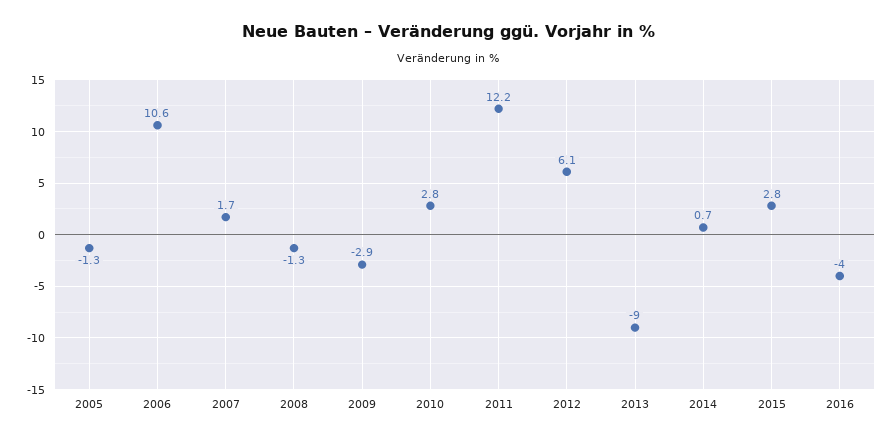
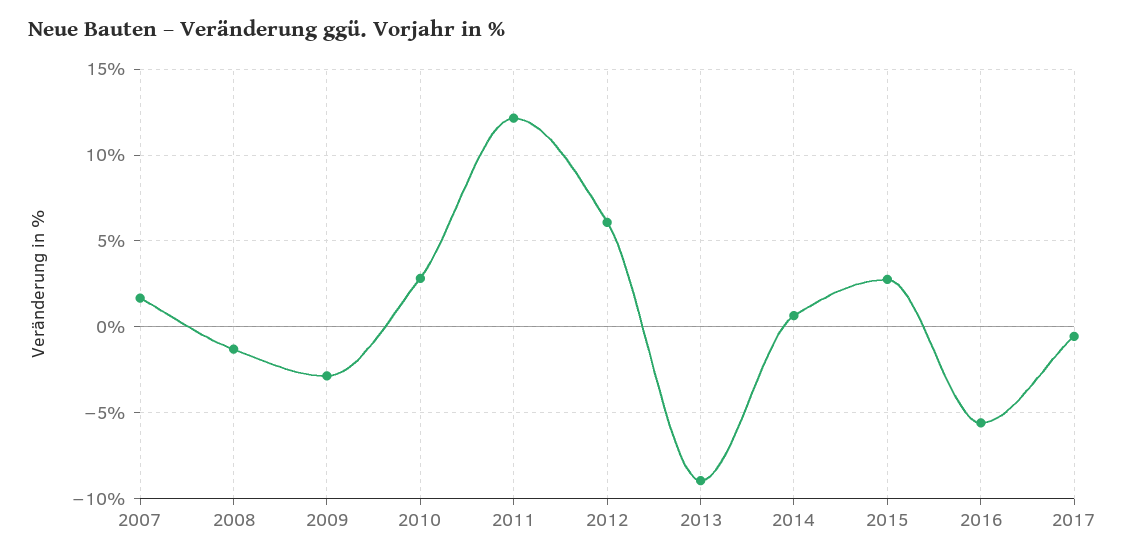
2005: -1.3 -> none
2006: 10.6 -> none
2016: -4 -> -5.5
2017: none -> -0.5

